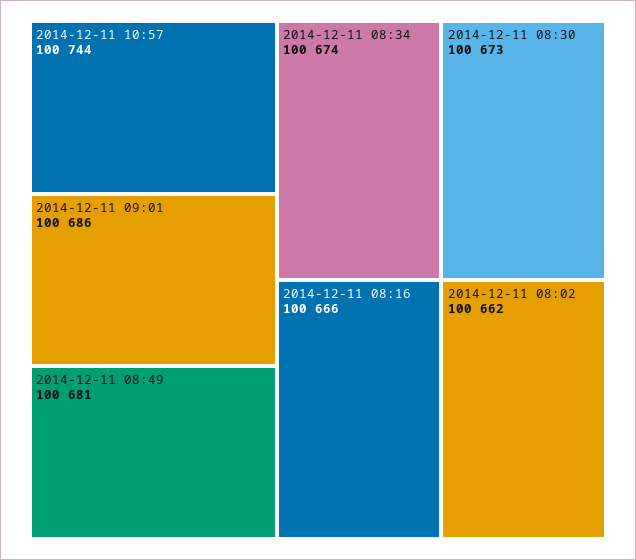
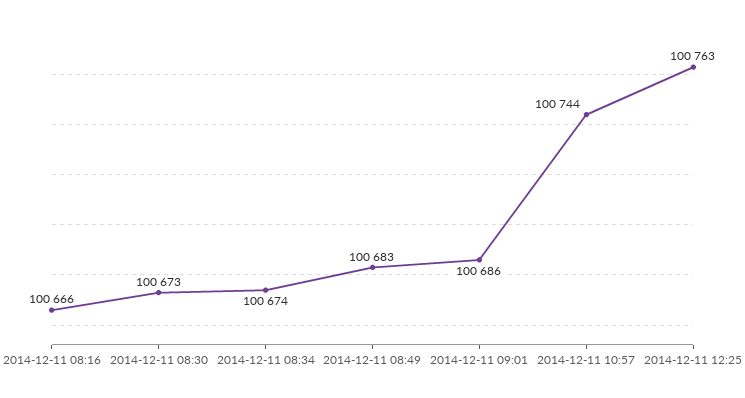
2014-12-11 08:49: 100681 -> 100683
2014-12-11 08:02: 100662 -> none
2014-12-11 12:25: none -> 100763

